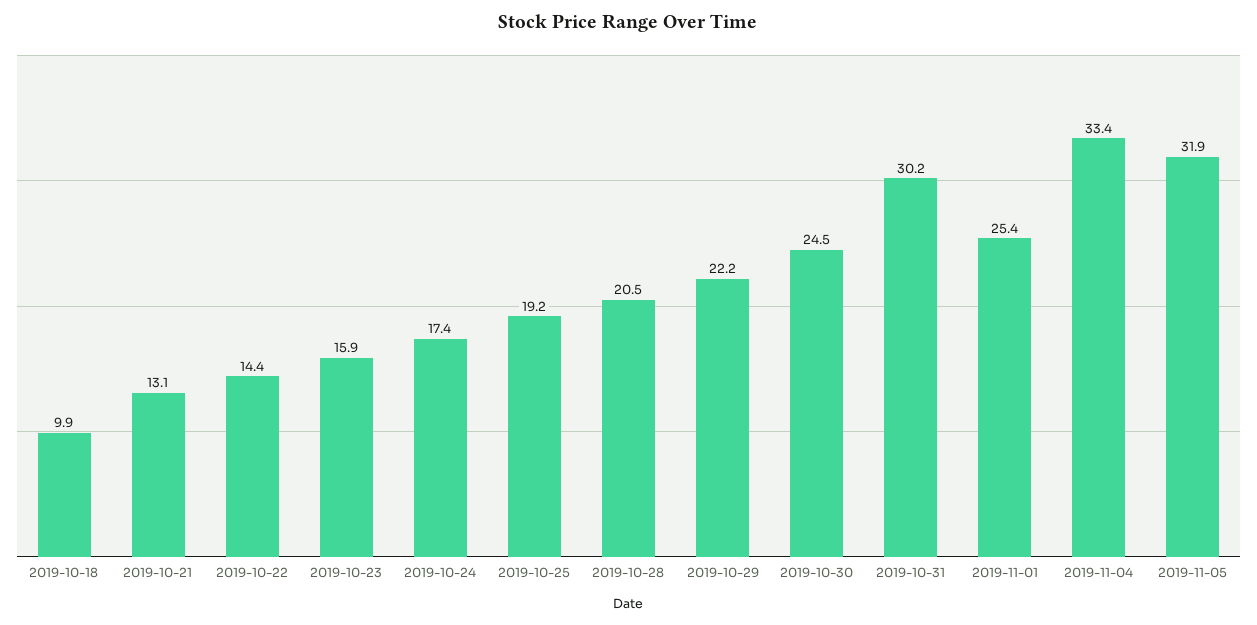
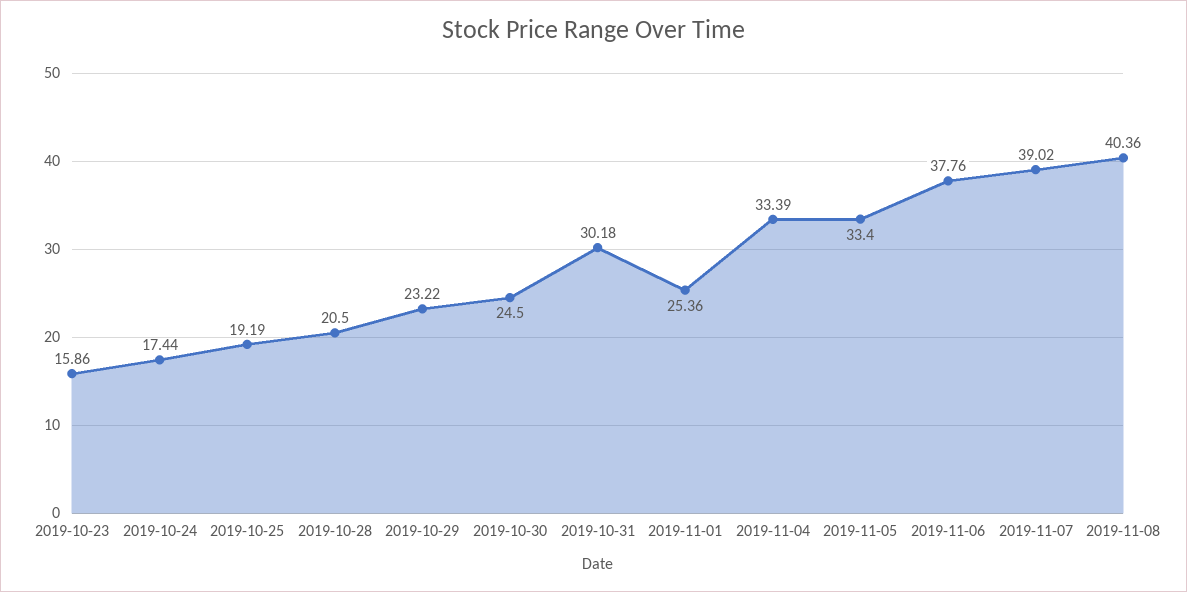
2019-10-18: 9.9 -> none
2019-10-21: 13.1 -> none
2019-10-22: 14.4 -> none
2019-10-29: 22.2 -> 23.22
2019-11-05: 31.9 -> 33.4
2019-11-06: none -> 37.76
2019-11-07: none -> 39.02
2019-11-08: none -> 40.36

